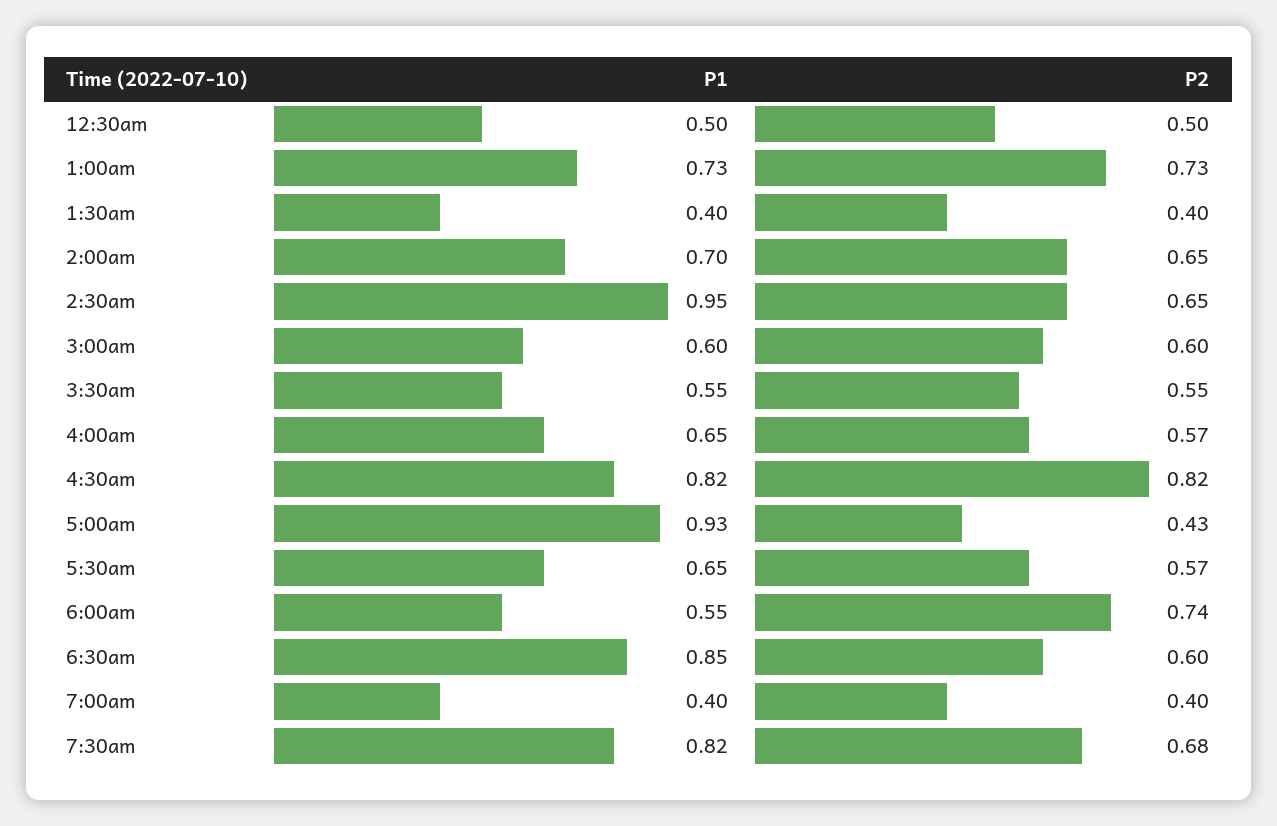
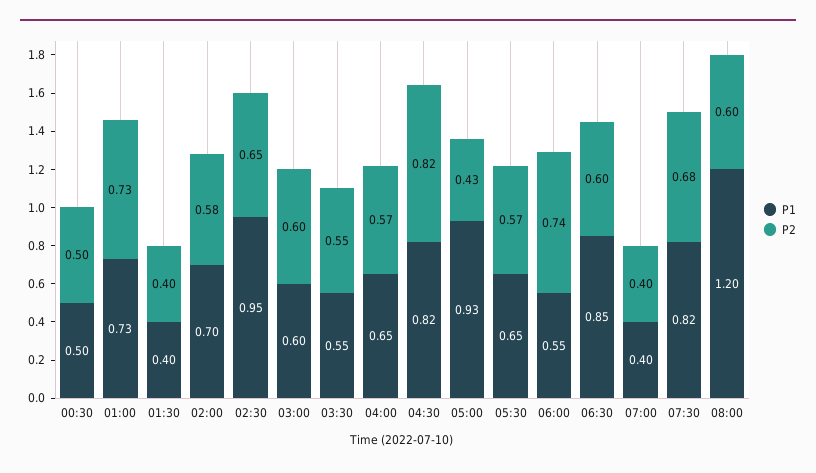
P2, 2:00am: 0.65 -> 0.58
P1, 08:00: none -> 1.2
P2, 08:00: none -> 0.6

